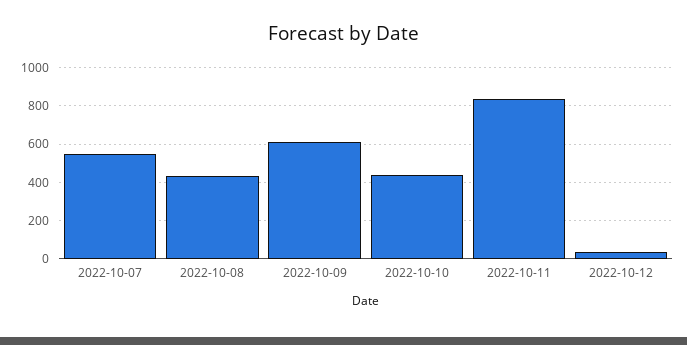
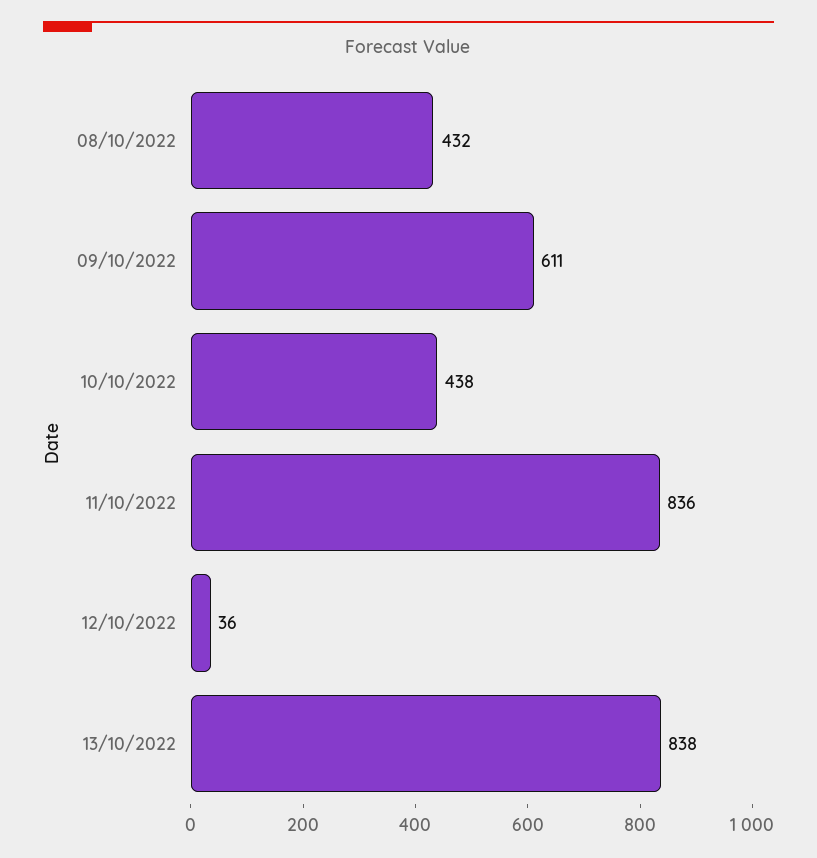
2022-10-07: 550 -> none
13/10/2022: none -> 838

